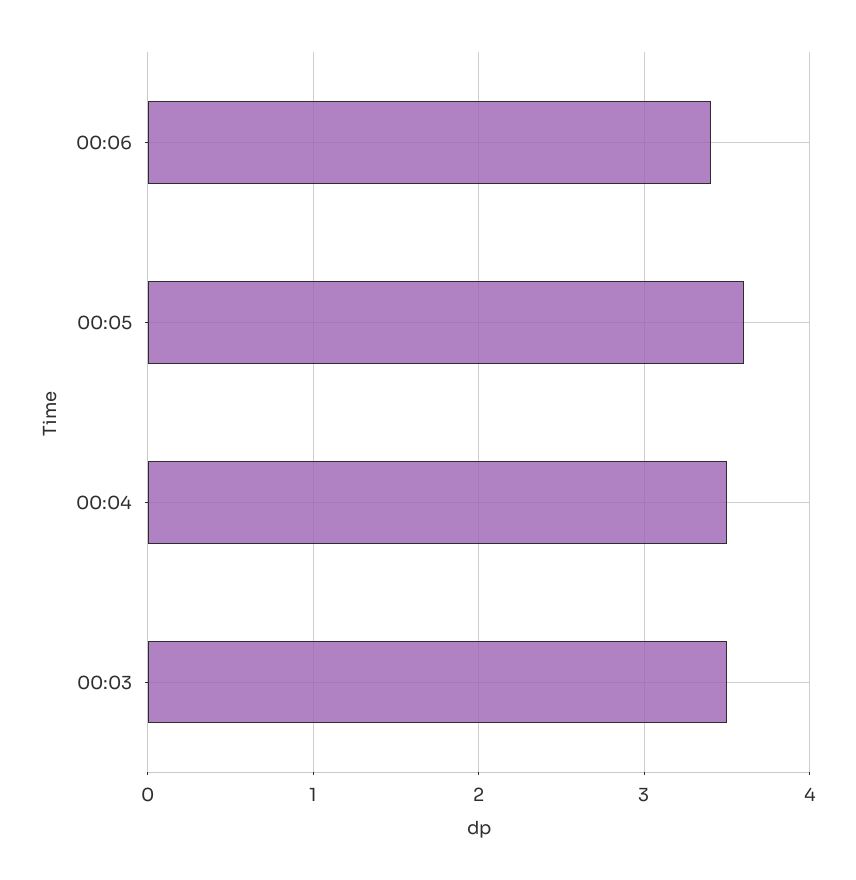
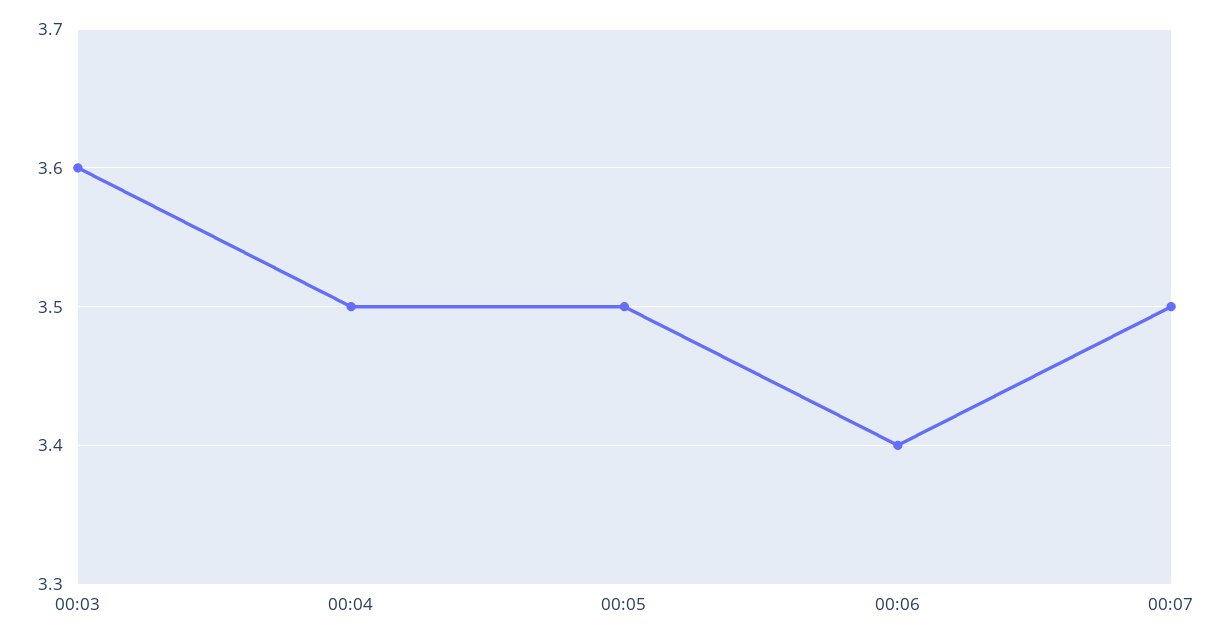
00:05: 3.6 -> 3.5
00:03: 3.5 -> 3.6
00:07: none -> 3.5

